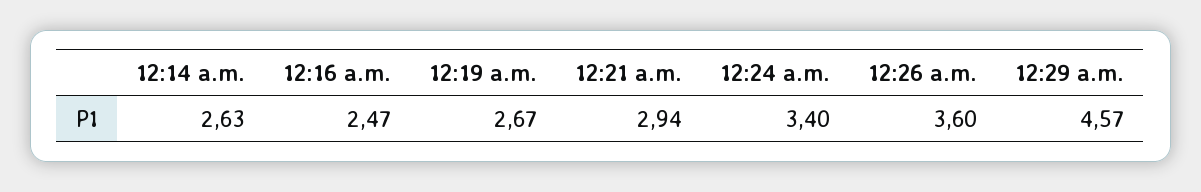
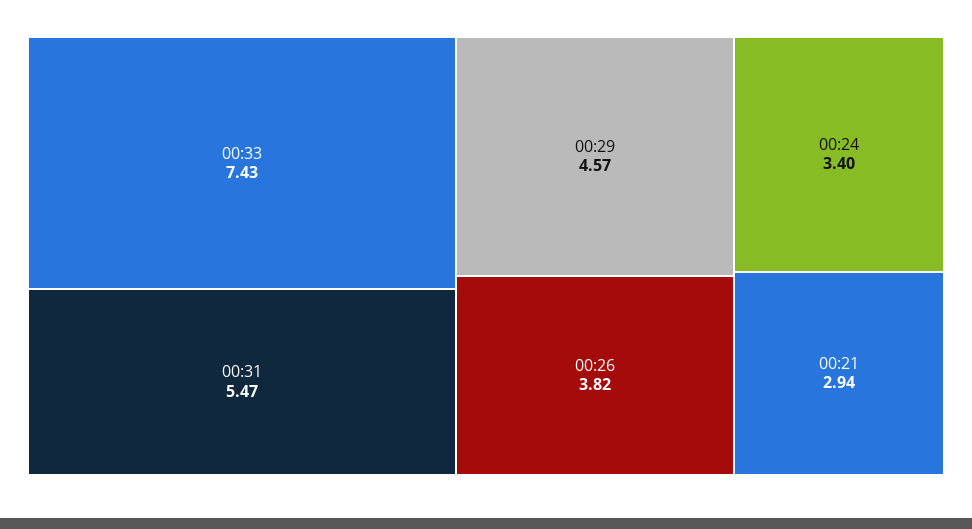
12:14 a.m.: 2.63 -> none
12:16 a.m.: 2.47 -> none
12:19 a.m.: 2.67 -> none
12:26 a.m.: 3.6 -> 3.82
00:33: none -> 7.43
00:31: none -> 5.47

